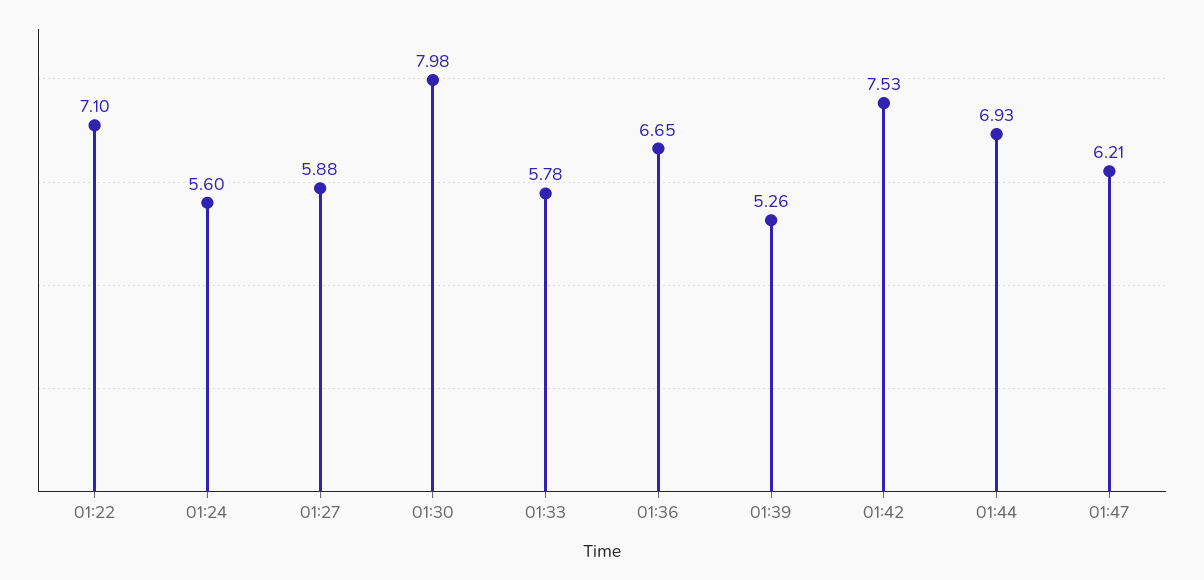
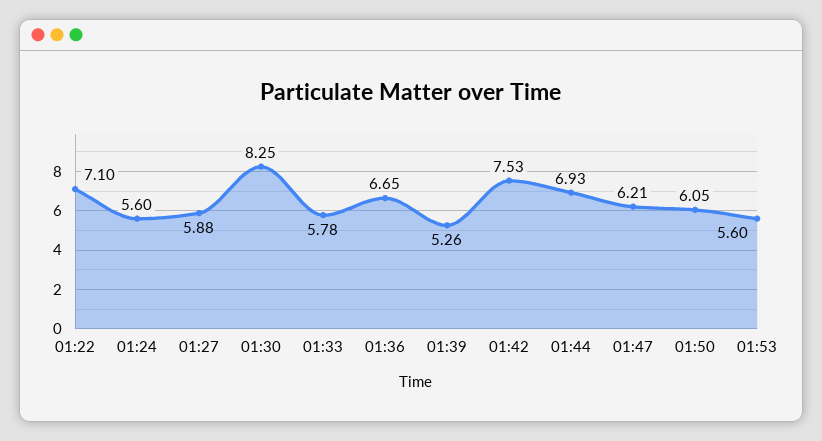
01:30: 7.98 -> 8.25
01:50: none -> 6.05
01:53: none -> 5.6

